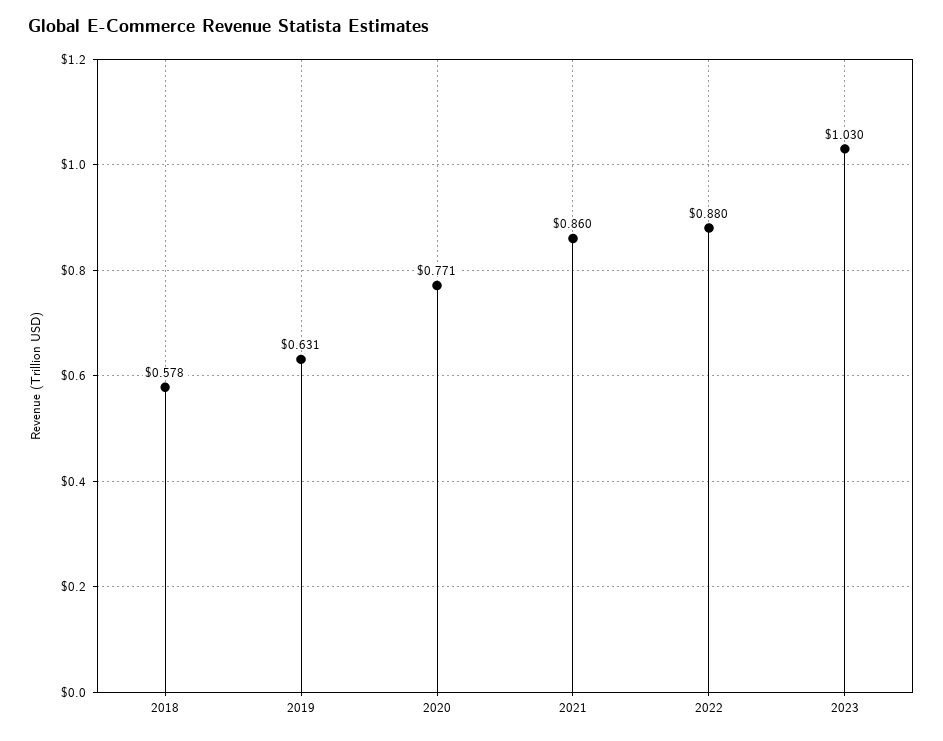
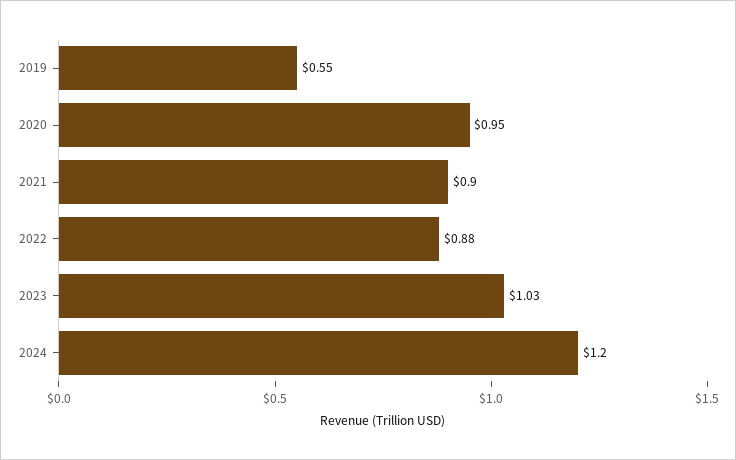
2018: 0.578 -> none
2019: 0.631 -> 0.55
2020: 0.771 -> 0.95
2021: 0.86 -> 0.9
2024: none -> 1.2

